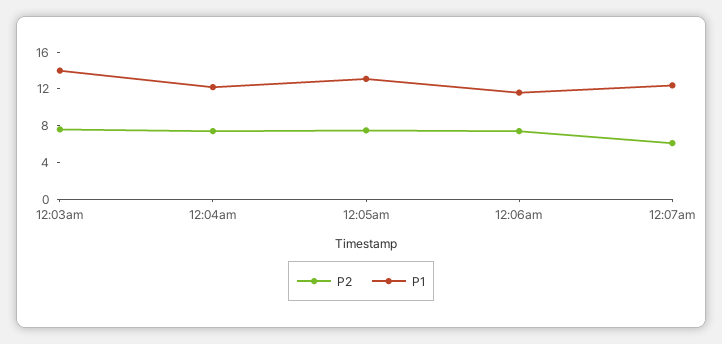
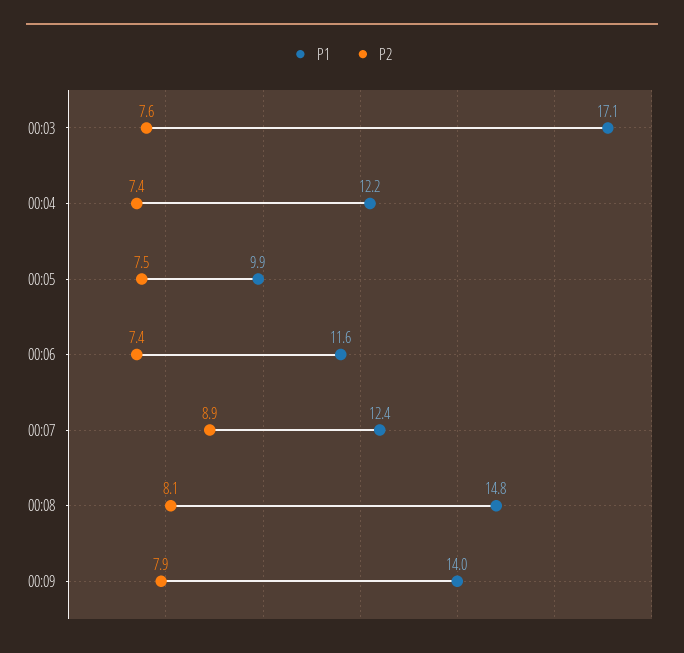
P1, 12:03am: 14 -> 17.1
P1, 12:05am: 13 -> 9.9
P2, 12:07am: 6 -> 8.9
P1, 00:08: none -> 14.8
P2, 00:08: none -> 8.1
P1, 00:09: none -> 14
P2, 00:09: none -> 7.9

